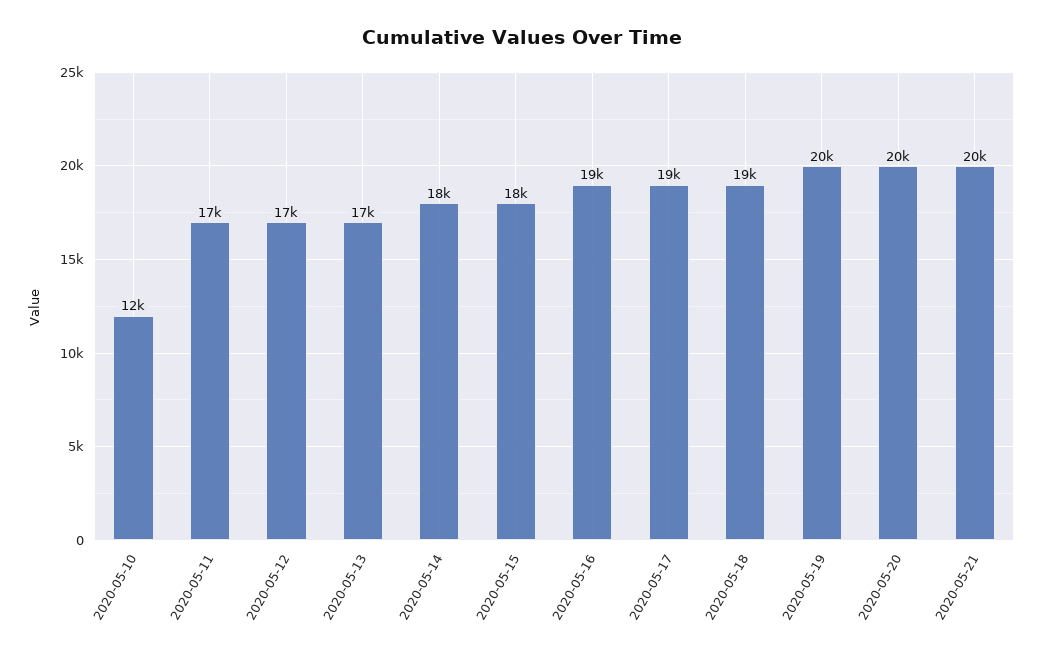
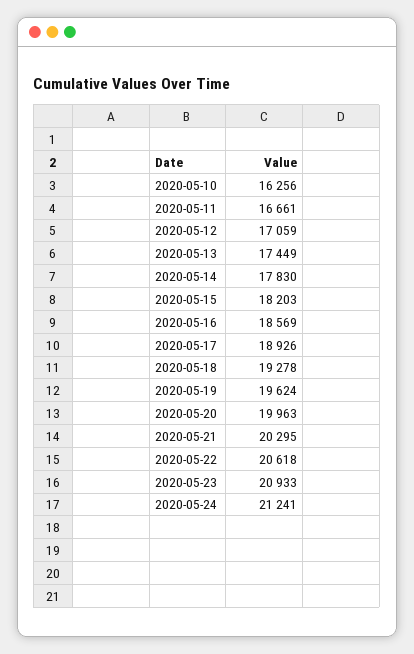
2020-05-10: 12000 -> 16256
2020-05-22: none -> 20618
2020-05-23: none -> 20933
2020-05-24: none -> 21241

